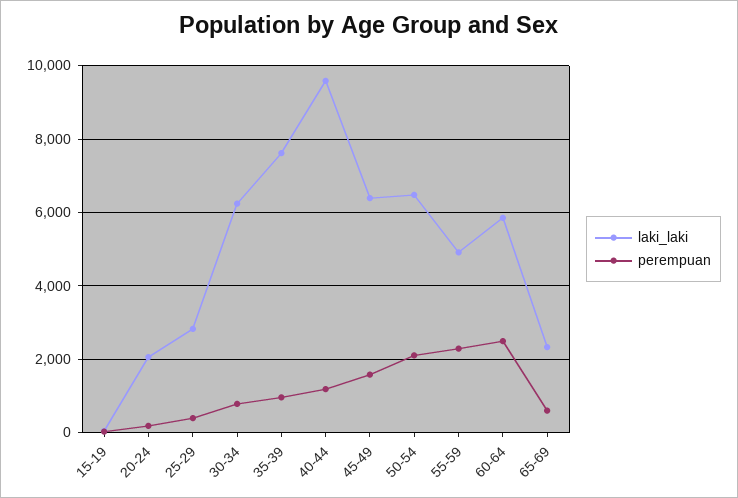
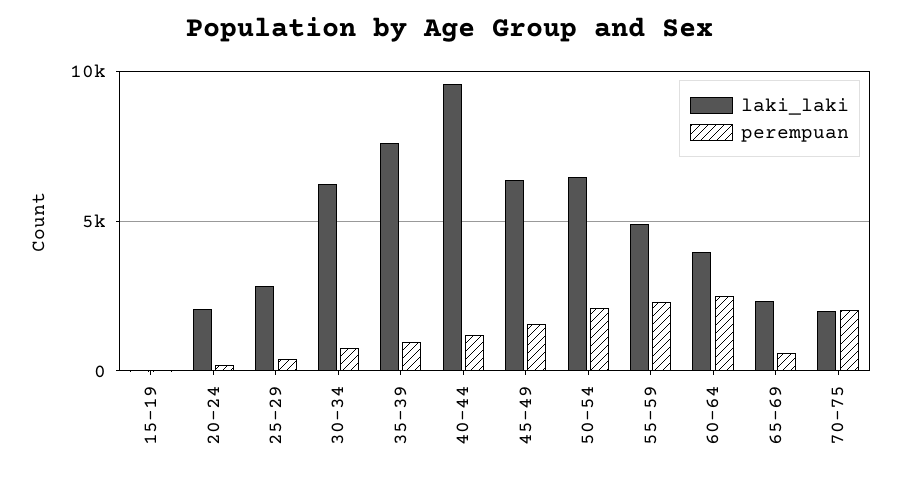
laki_laki, 60-64: 5800 -> 4000
laki_laki, 70-75: none -> 2000
perempuan, 70-75: none -> 2000

